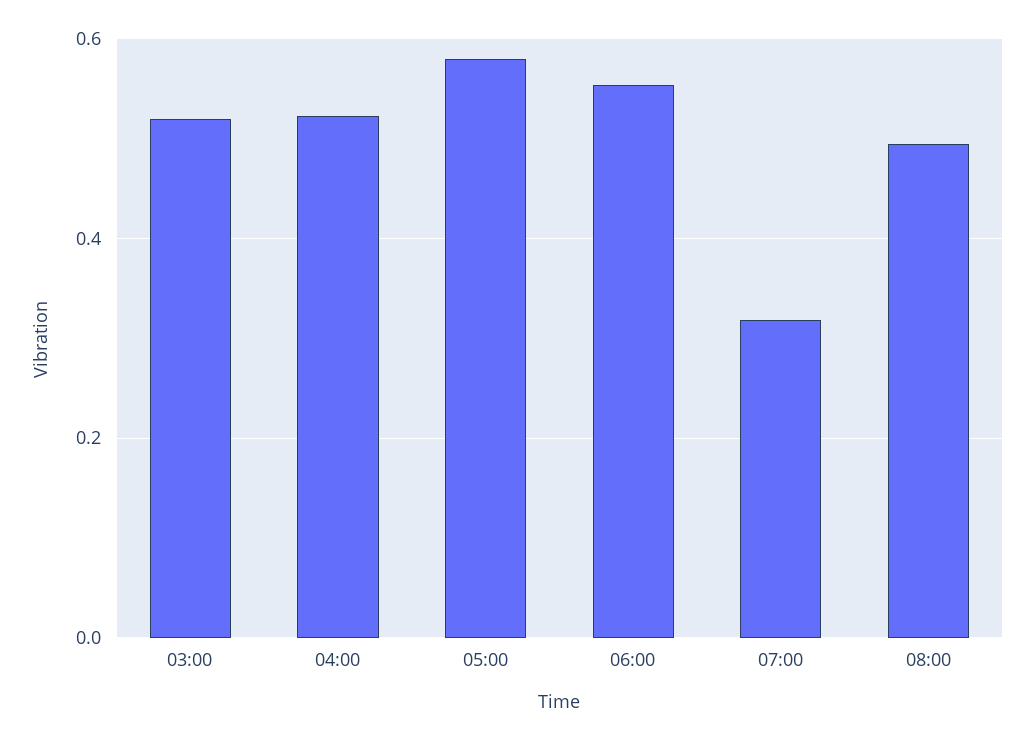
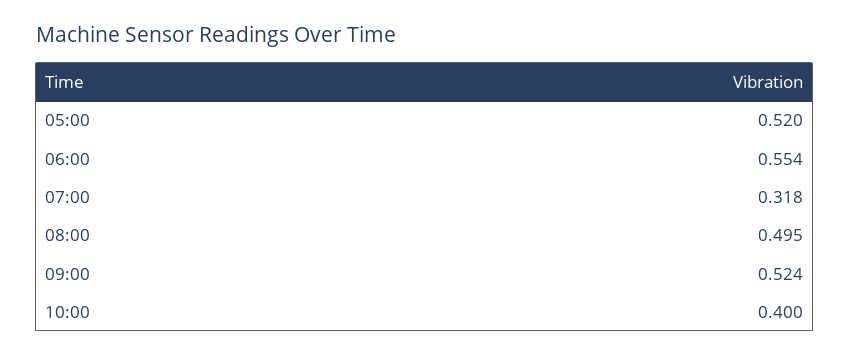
03:00: 0.52 -> none
04:00: 0.52 -> none
05:00: 0.58 -> 0.52
09:00: none -> 0.524
10:00: none -> 0.4

